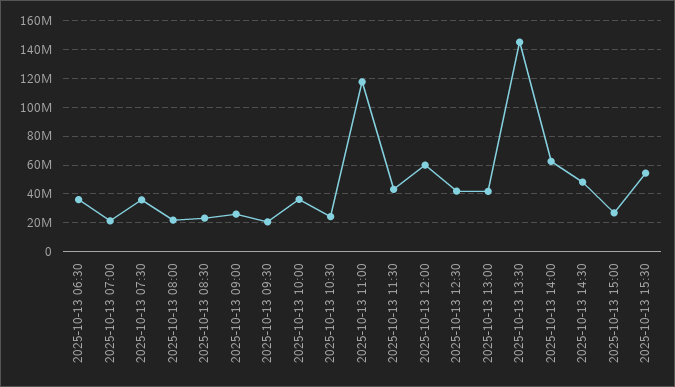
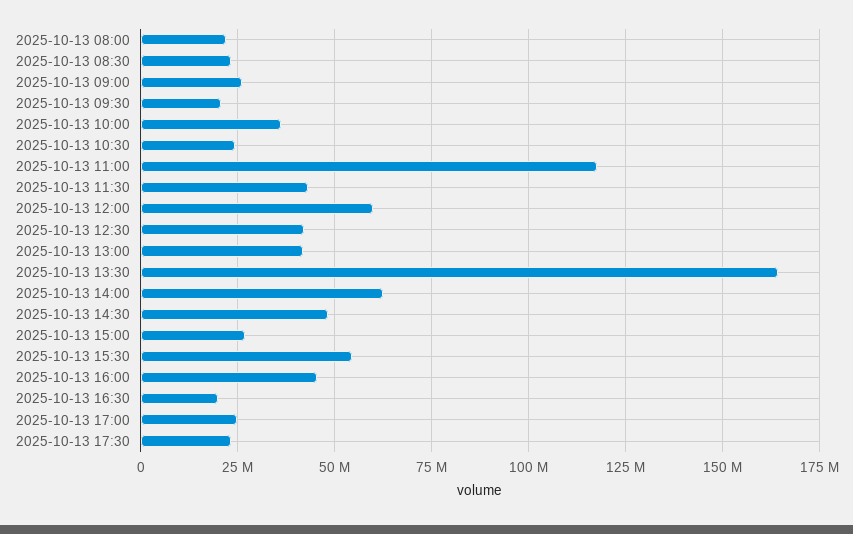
2025-10-13 06:30: 35000000 -> none
2025-10-13 07:00: 20000000 -> none
2025-10-13 07:30: 35000000 -> none
2025-10-13 13:30: 145000000 -> 165000000
2025-10-13 16:00: none -> 45000000
2025-10-13 16:30: none -> 20000000
2025-10-13 17:00: none -> 25000000
2025-10-13 17:30: none -> 22500000

